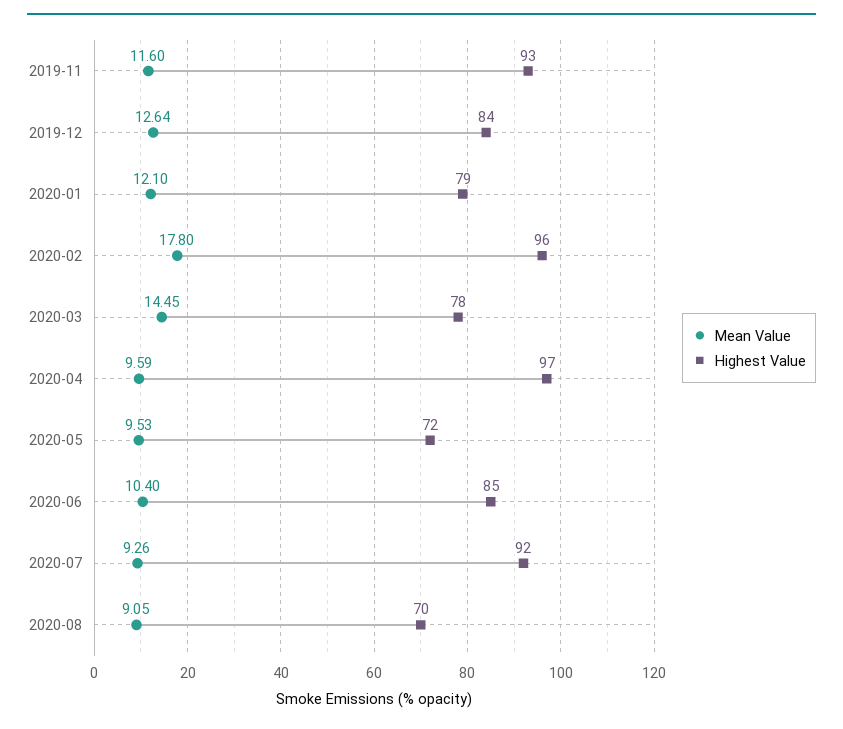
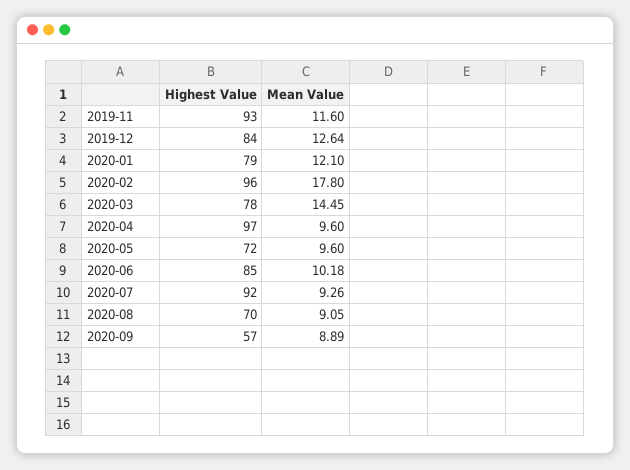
Mean Value, 2020-04: 9.59 -> 9.6
Mean Value, 2020-05: 9.53 -> 9.6
Mean Value, 2020-06: 10.4 -> 10.18
Highest Value, 2020-09: none -> 57
Mean Value, 2020-09: none -> 8.89

